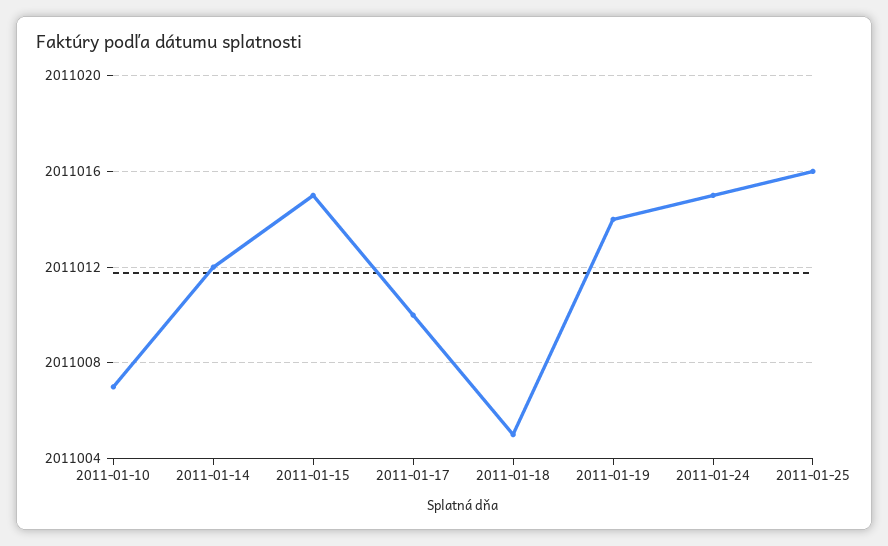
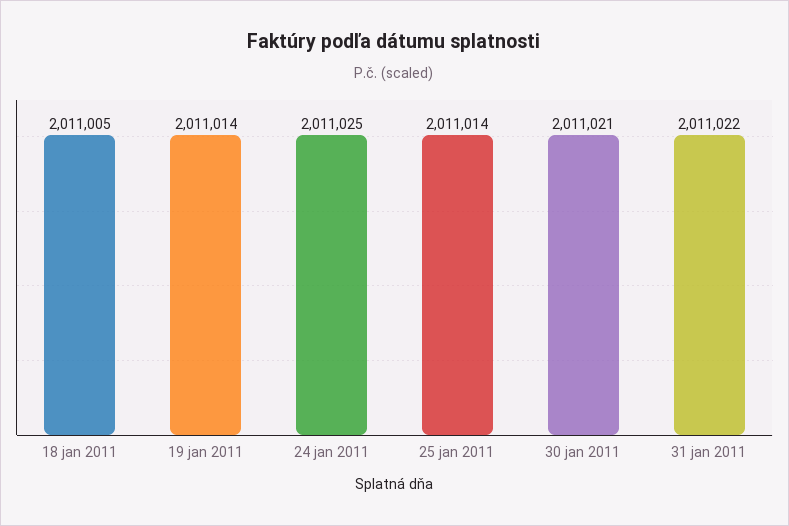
2011-01-10: 2011007 -> none
2011-01-14: 2011012 -> none
2011-01-15: 2011015 -> none
2011-01-17: 2011010 -> none
2011-01-24: 2011015 -> 2011025
2011-01-25: 2011016 -> 2011014
30 jan 2011: none -> 2011021
31 jan 2011: none -> 2011022

